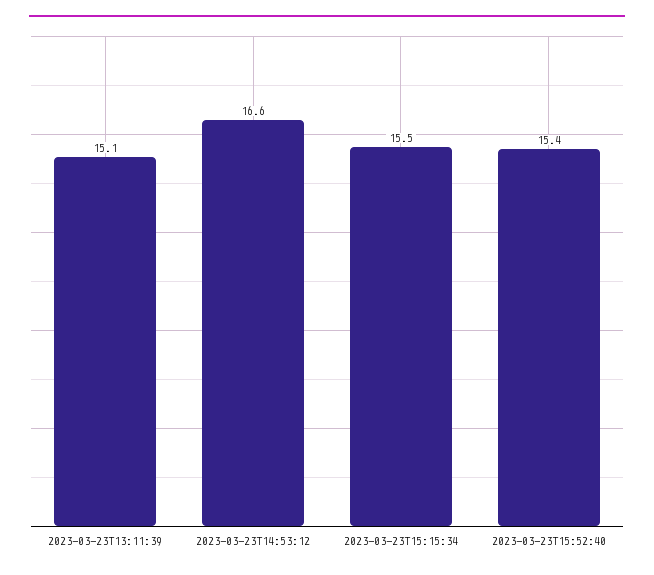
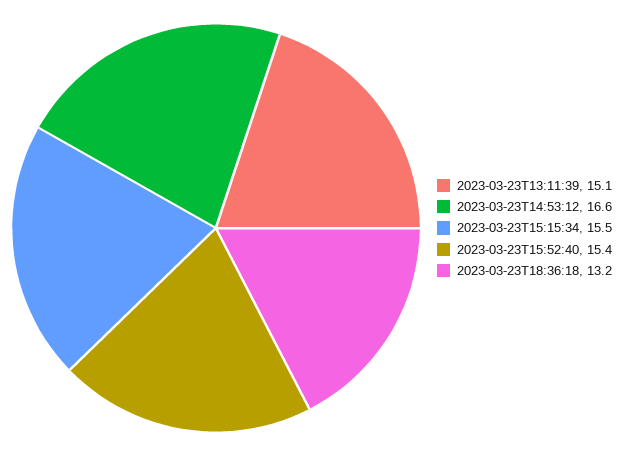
2023-03-23T18:36:18: none -> 13.2

